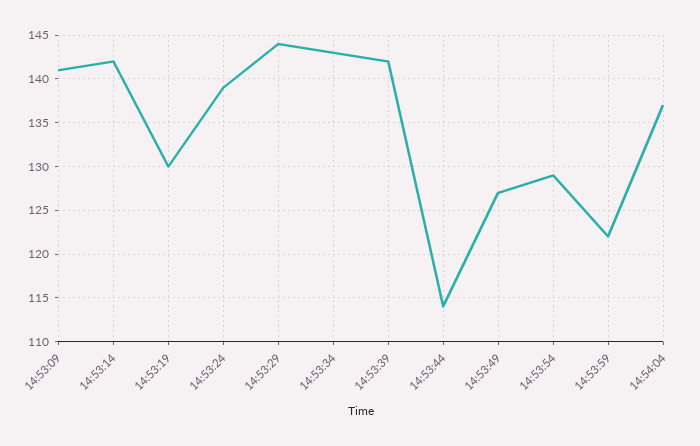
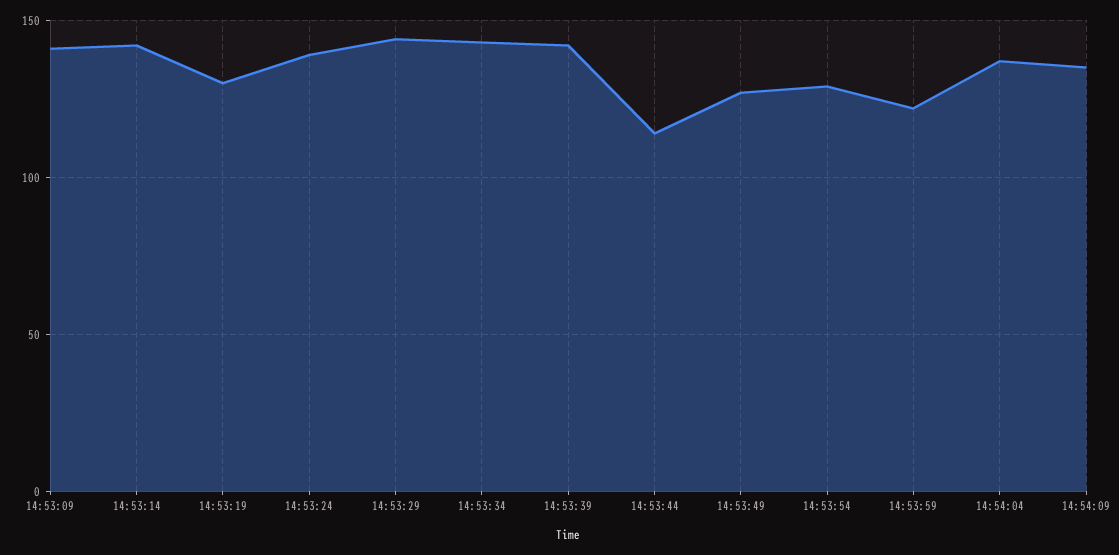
14:54:09: none -> 135

